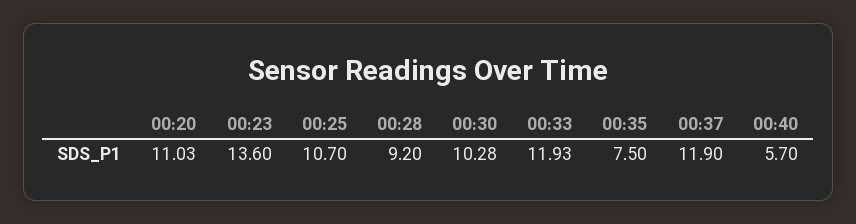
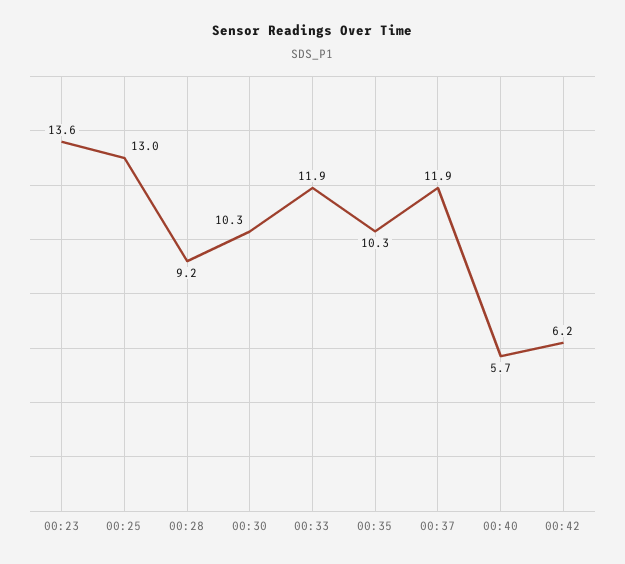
00:20: 11.03 -> none
00:25: 10.7 -> 13
00:35: 7.5 -> 10.3
00:42: none -> 6.2

